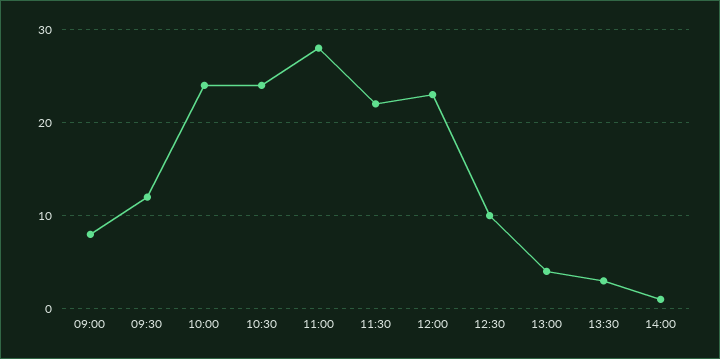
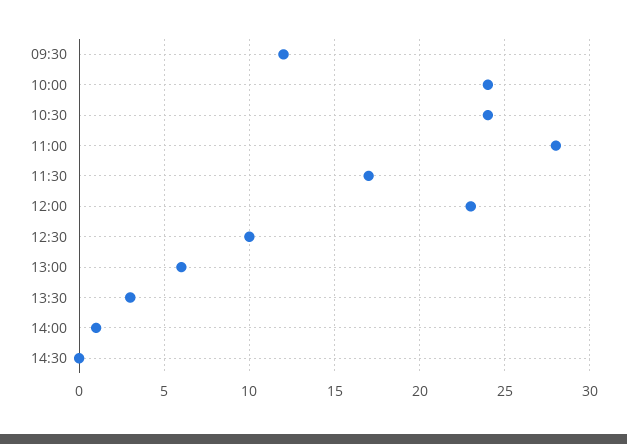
09:00: 8 -> none
11:30: 22 -> 17
13:00: 4 -> 6
14:30: none -> 0

